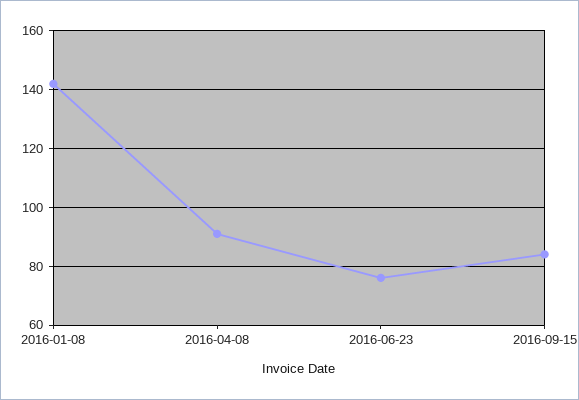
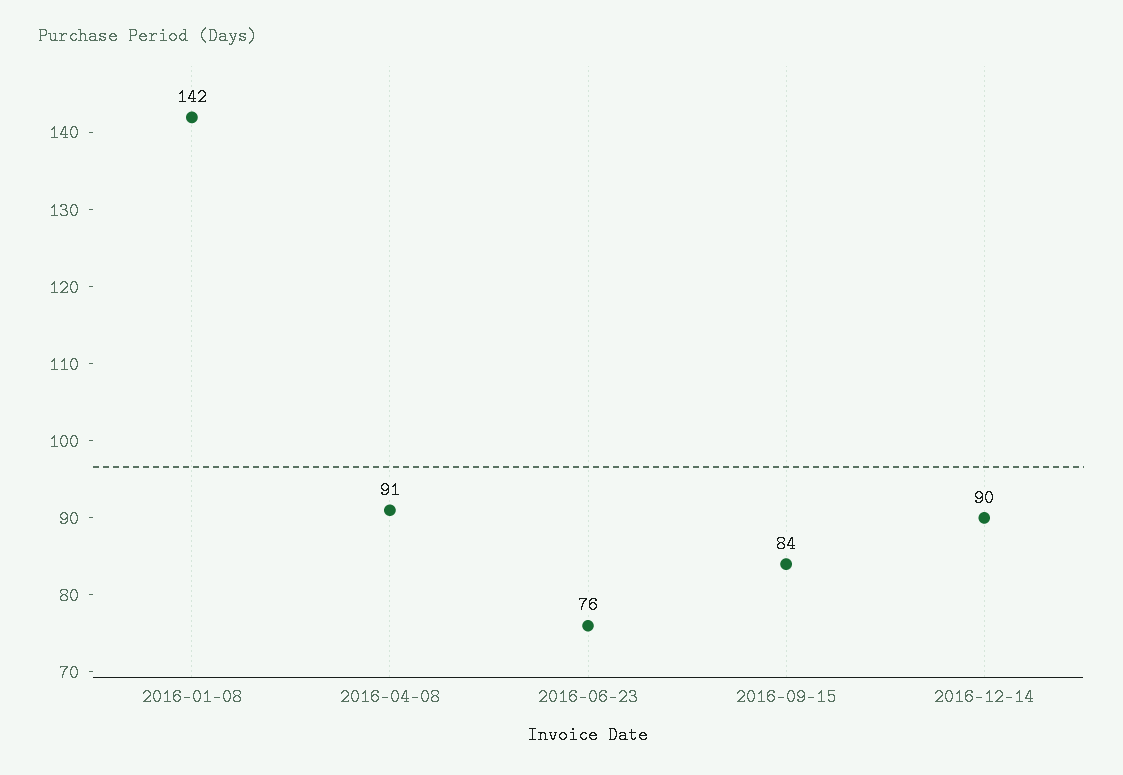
2016-12-14: none -> 90

